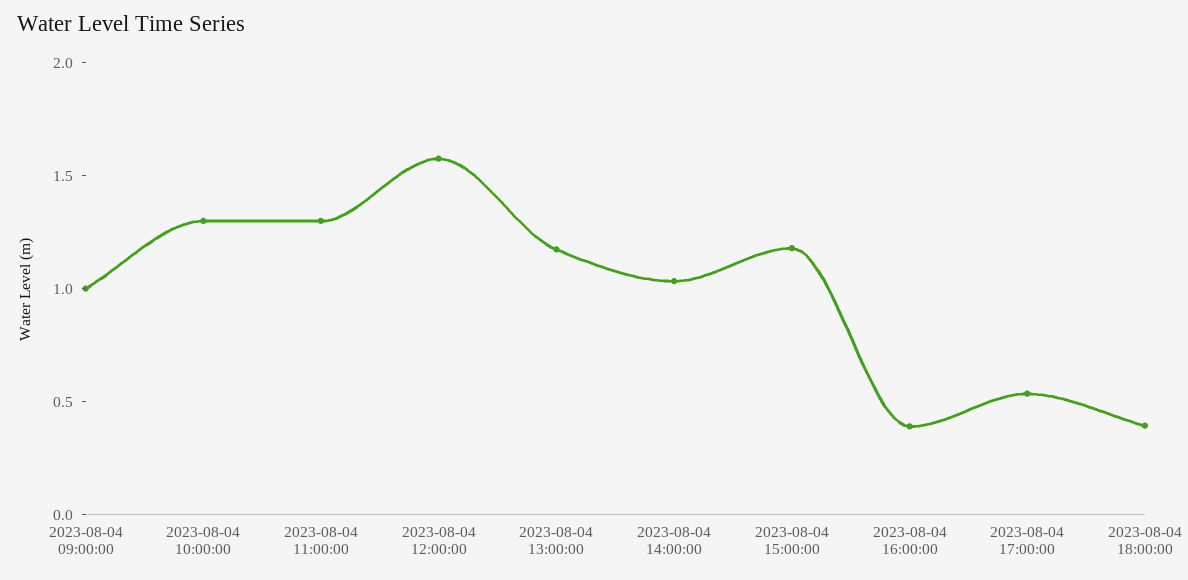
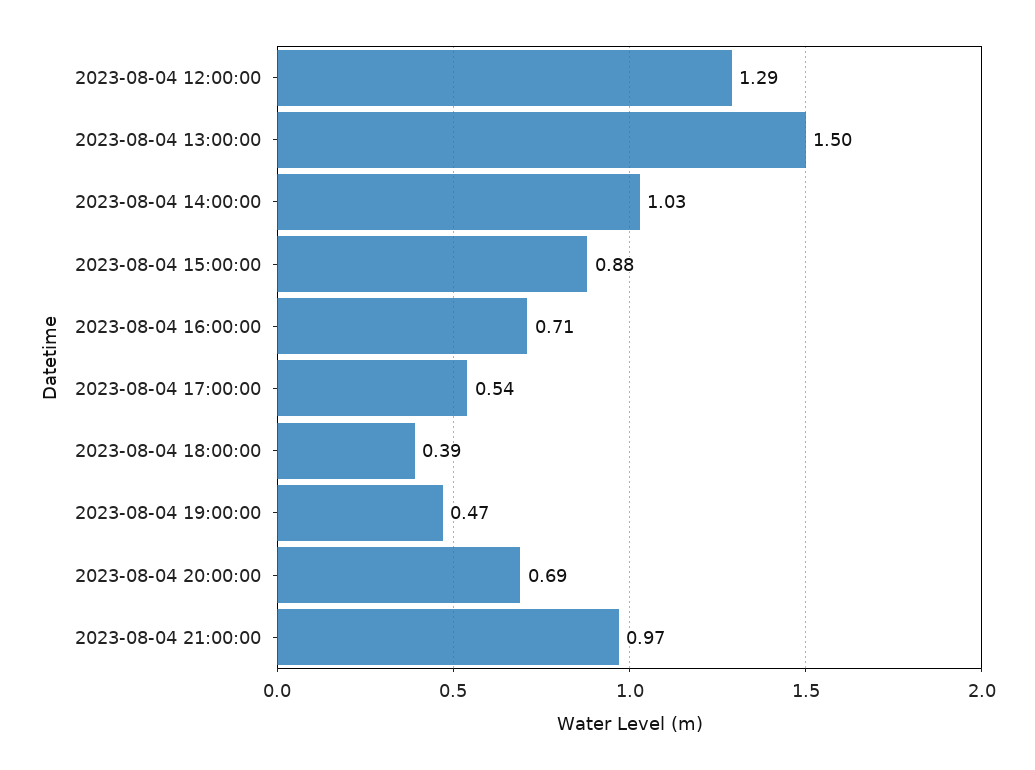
2023-08-04 09:00:00: 1 -> none
2023-08-04 10:00:00: 1.3 -> none
2023-08-04 11:00:00: 1.3 -> none
2023-08-04 12:00:00: 1.6 -> 1.29
2023-08-04 13:00:00: 1.2 -> 1.5
2023-08-04 15:00:00: 1.2 -> 0.88
2023-08-04 16:00:00: 0.4 -> 0.71
2023-08-04 19:00:00: none -> 0.47
2023-08-04 20:00:00: none -> 0.69
2023-08-04 21:00:00: none -> 0.97

